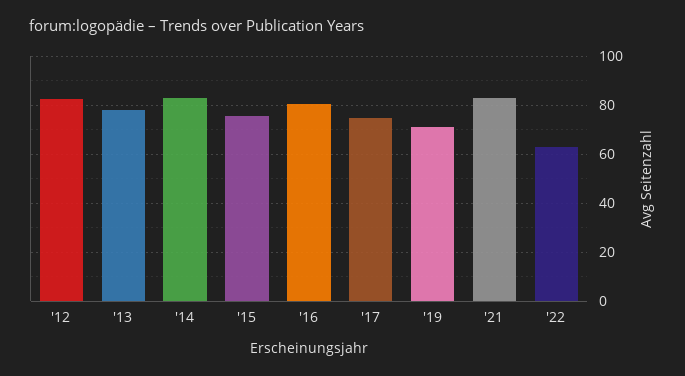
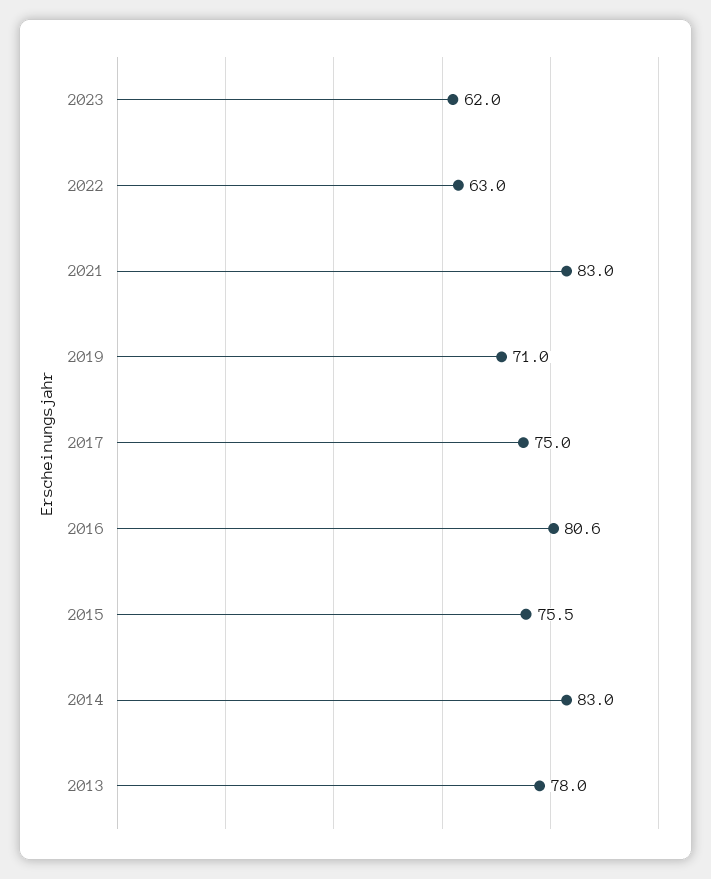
'12: 82.5 -> none
2023: none -> 62

